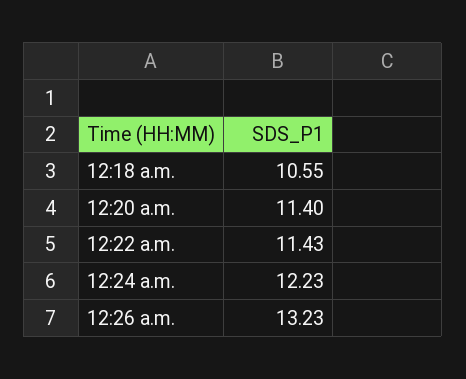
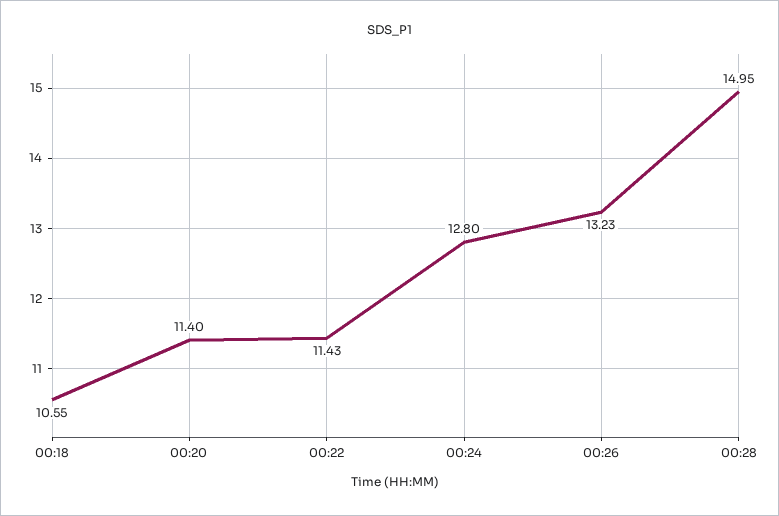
12:24 a.m.: 12.23 -> 12.8
00:28: none -> 14.95

